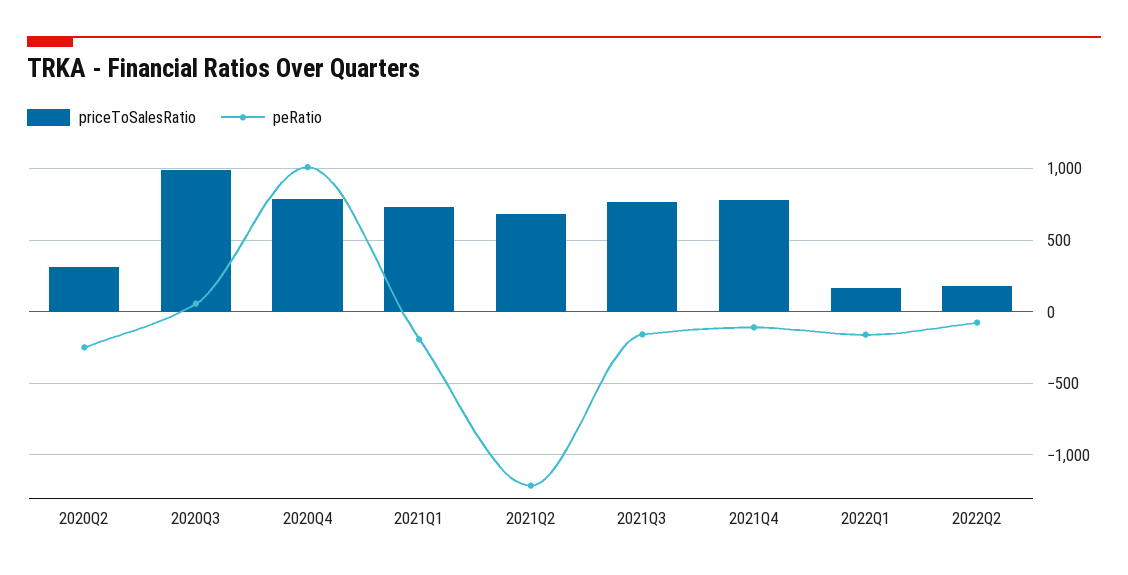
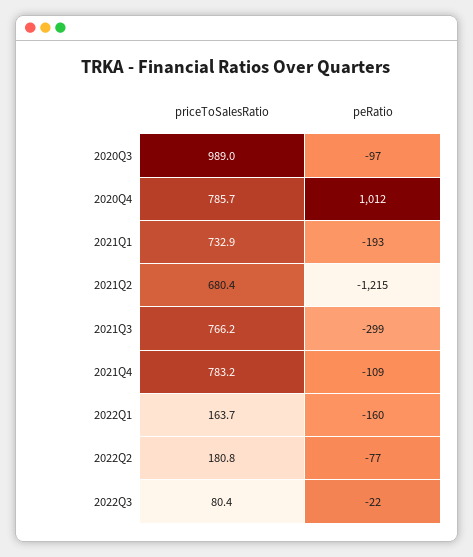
priceToSalesRatio, 2020Q2: 300 -> none
peRatio, 2020Q2: -250 -> none
peRatio, 2020Q3: 50 -> -97
peRatio, 2021Q3: -150 -> -299
priceToSalesRatio, 2022Q3: none -> 80.4
peRatio, 2022Q3: none -> -22

